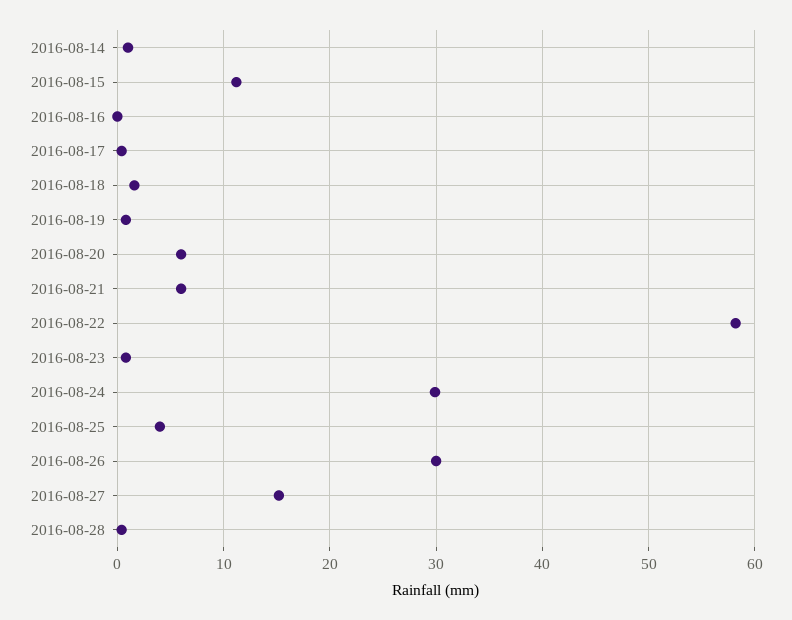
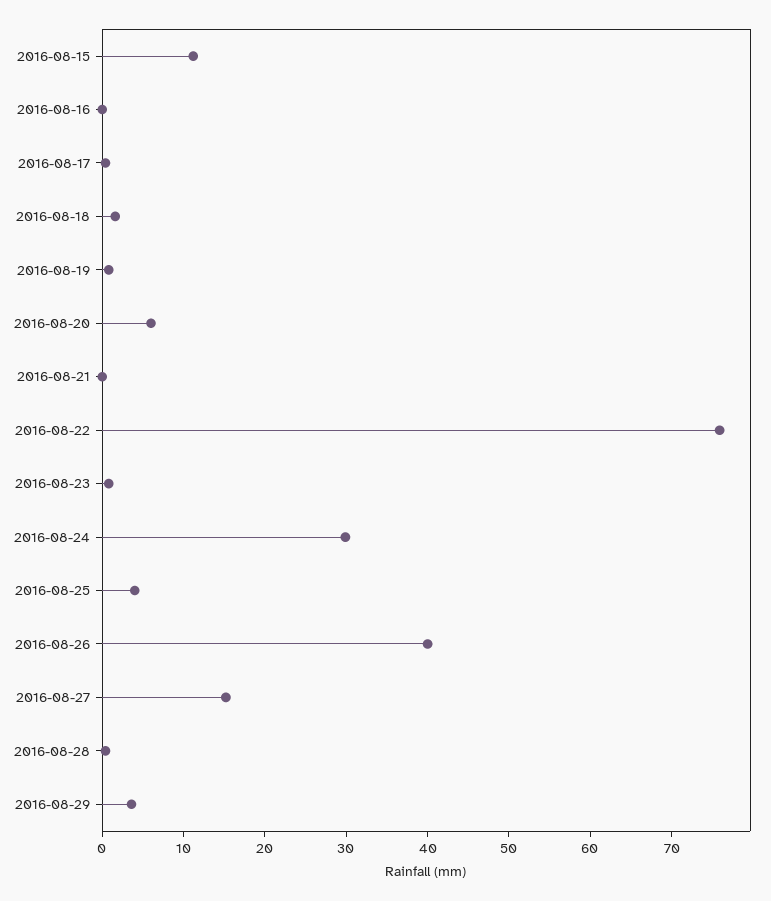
2016-08-14: 1 -> none
2016-08-21: 6 -> 0
2016-08-22: 58 -> 76
2016-08-26: 30 -> 40
2016-08-29: none -> 4

